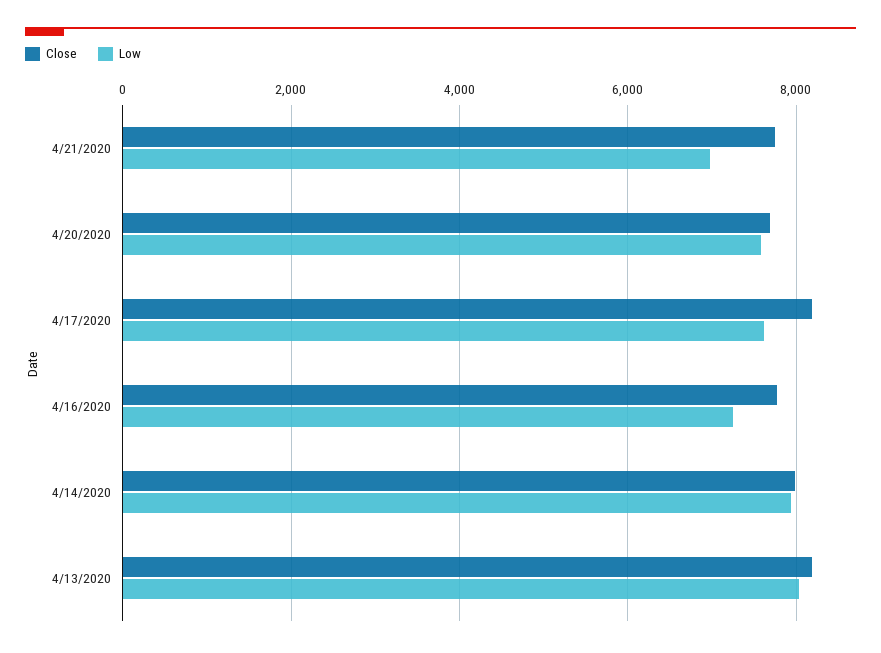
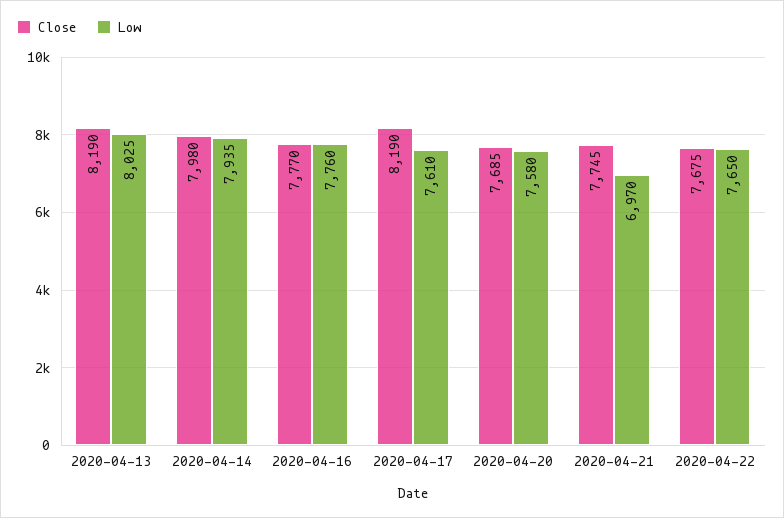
Low, 4/16/2020: 7200 -> 7760
Close, 2020-04-22: none -> 7675
Low, 2020-04-22: none -> 7650

